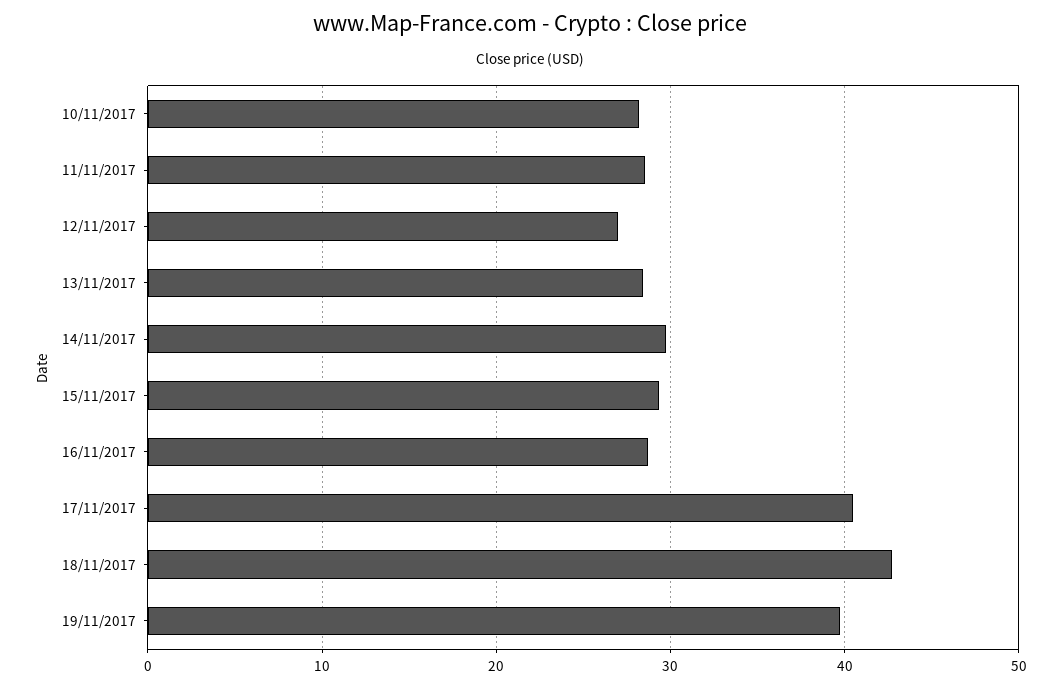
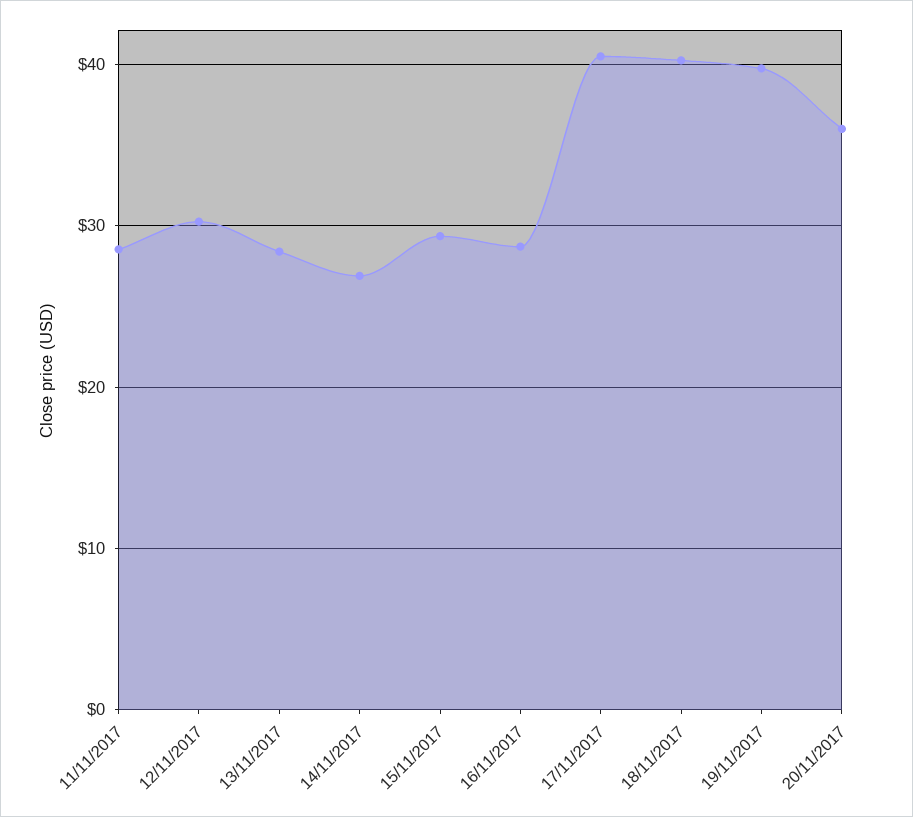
10/11/2017: 28 -> none
12/11/2017: 27 -> 30
14/11/2017: 30 -> 27
18/11/2017: 43 -> 40
20/11/2017: none -> 36

